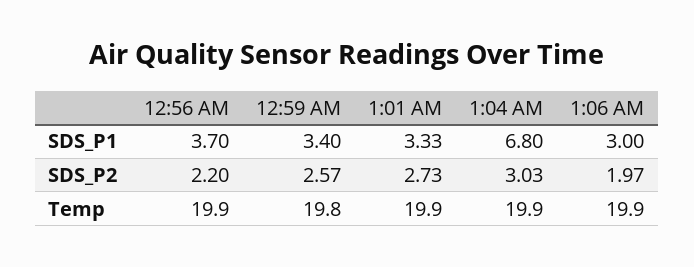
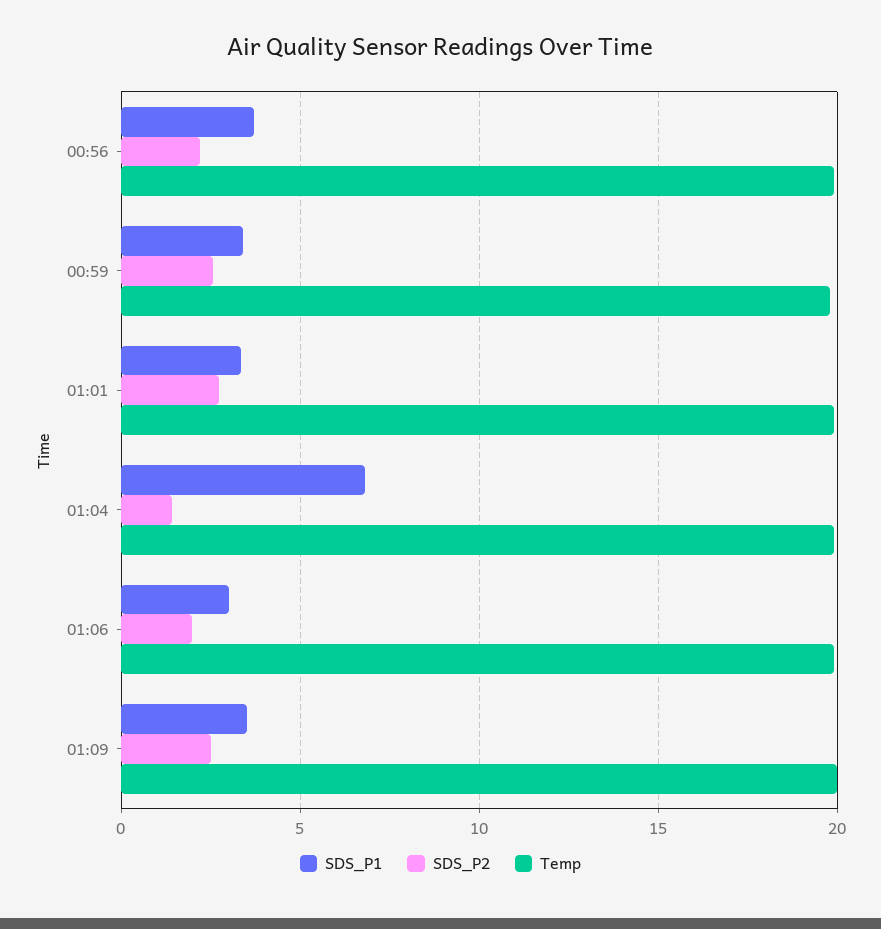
SDS_P2, 1:04 AM: 3.03 -> 1.5
SDS_P1, 01:09: none -> 3.5
SDS_P2, 01:09: none -> 2.5
Temp, 01:09: none -> 20

